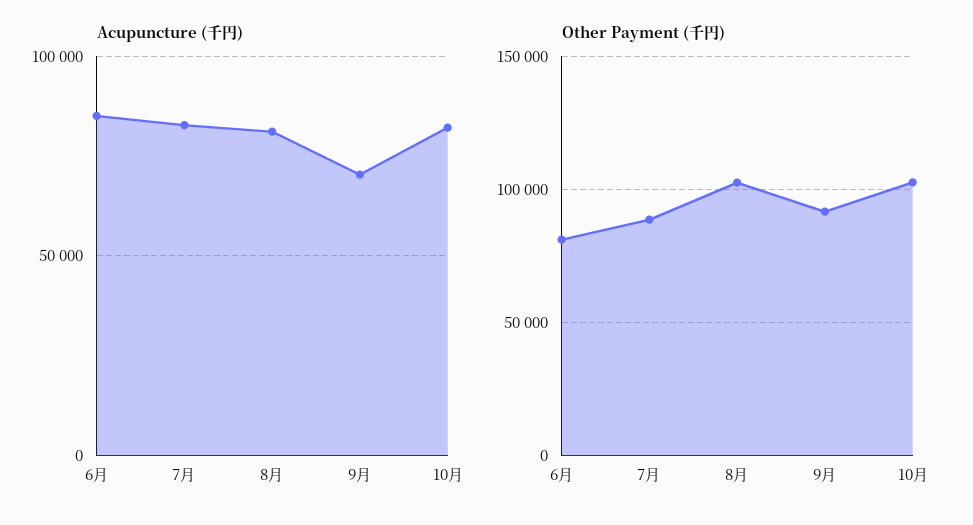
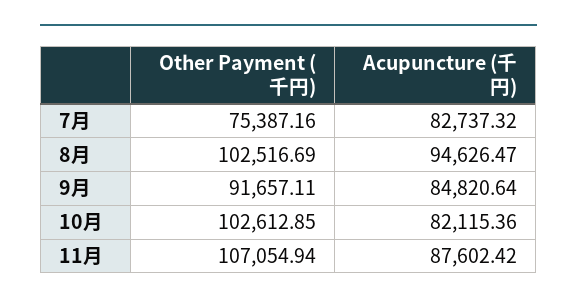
Acupuncture (千円), 6月: 85000 -> none
Acupuncture (千円), 8月: 80000 -> 94626.47
Acupuncture (千円), 9月: 70000 -> 84820.64
Other Payment (千円), 6月: 80000 -> none
Other Payment (千円), 7月: 90000 -> 75387.16
Other Payment (千円), 11月: none -> 107054.94
Acupuncture (千円), 11月: none -> 87602.42

